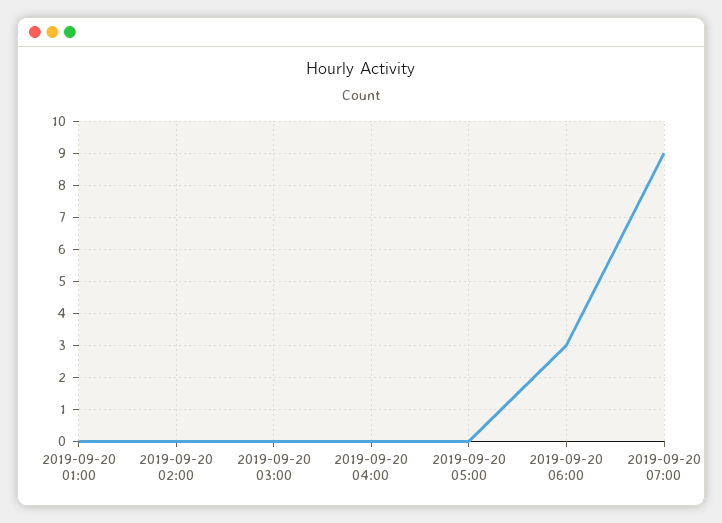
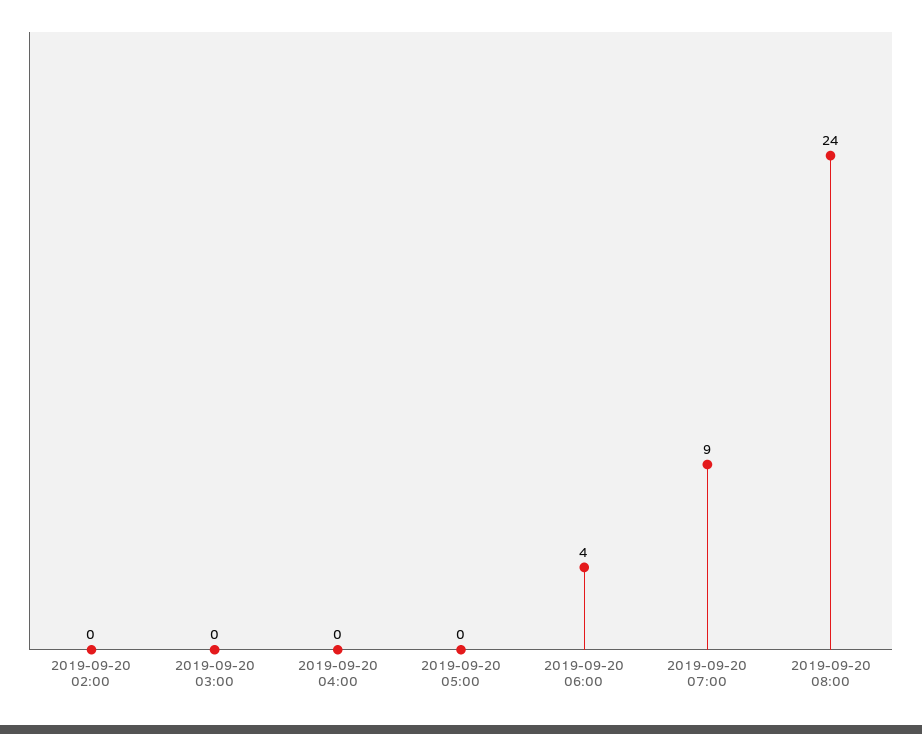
2019-09-20 01:00: 0 -> none
2019-09-20 06:00: 3 -> 4
2019-09-20 08:00: none -> 24

